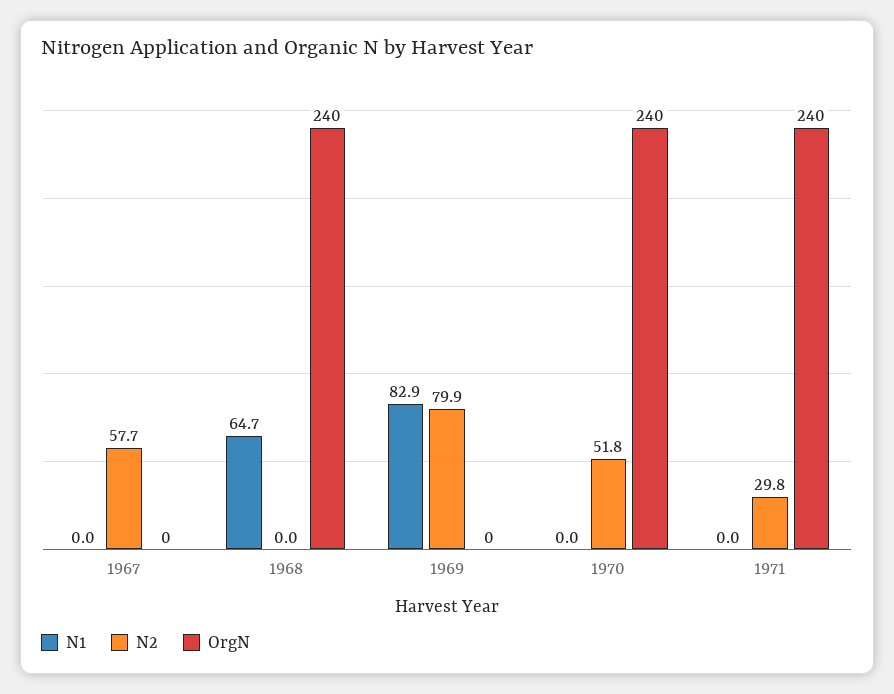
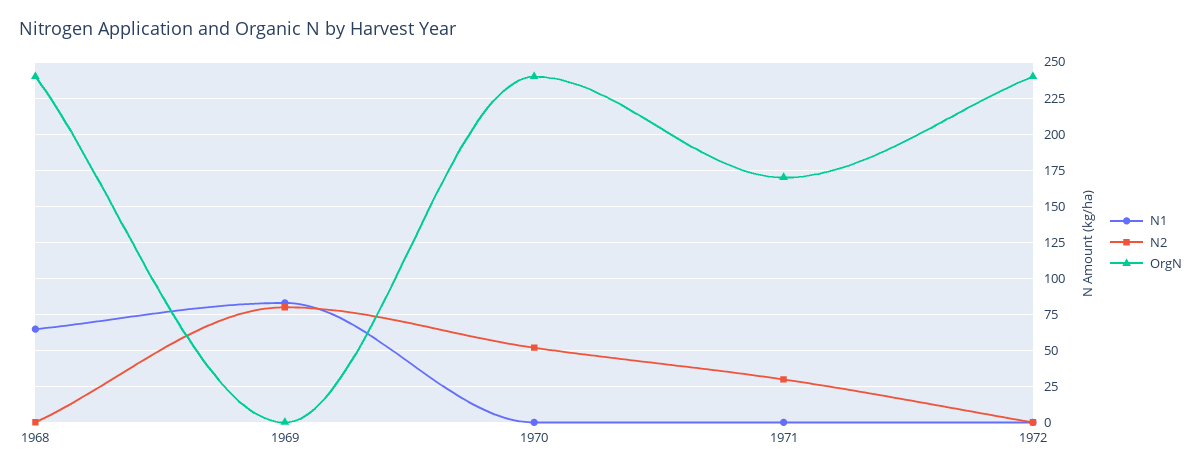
N1, 1967: 0 -> none
N2, 1967: 57.7 -> none
OrgN, 1967: 0 -> none
OrgN, 1971: 240 -> 170
N1, 1972: none -> 0
N2, 1972: none -> 0
OrgN, 1972: none -> 240

